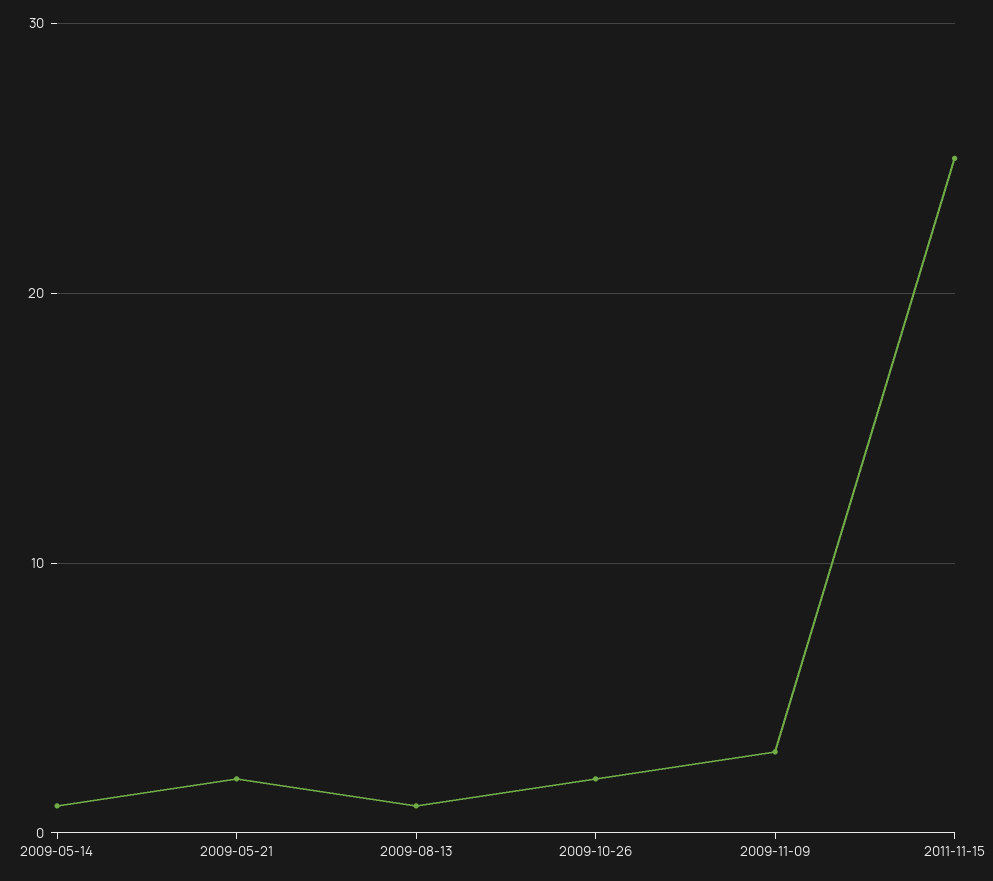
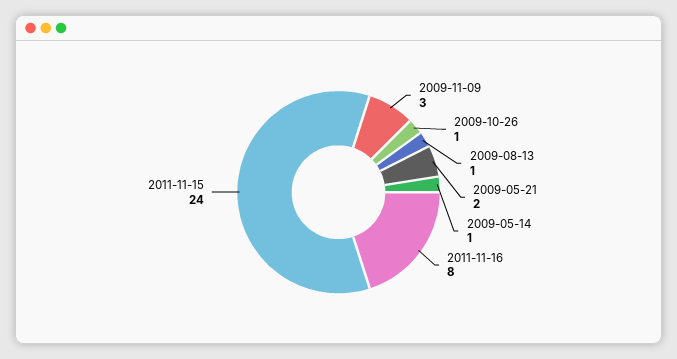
2009-10-26: 2 -> 1
2011-11-15: 25 -> 24
2011-11-16: none -> 8

